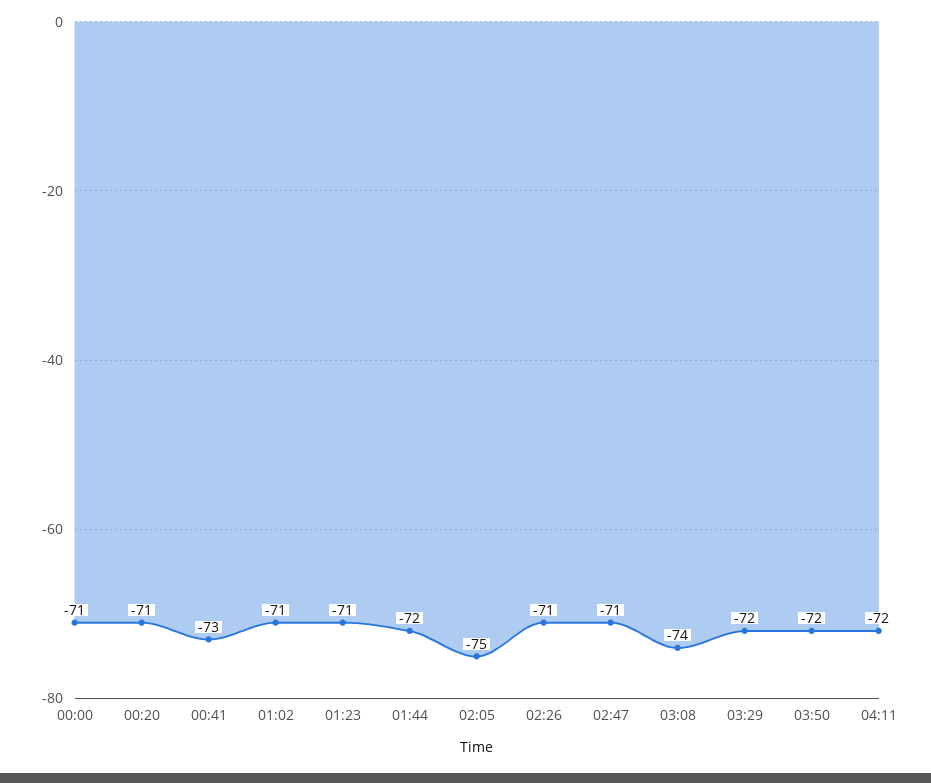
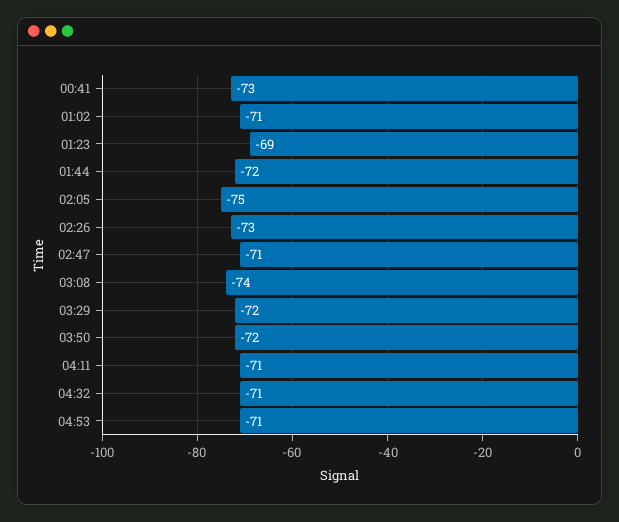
00:00: -71 -> none
00:20: -71 -> none
01:23: -71 -> -69
02:26: -71 -> -73
04:11: -72 -> -71
04:32: none -> -71
04:53: none -> -71

